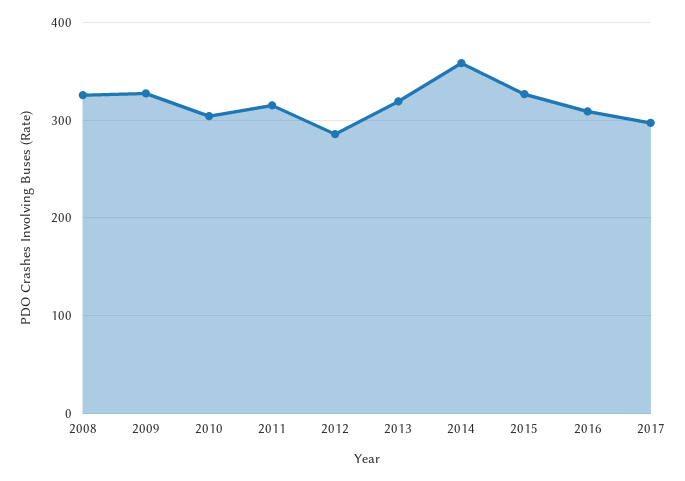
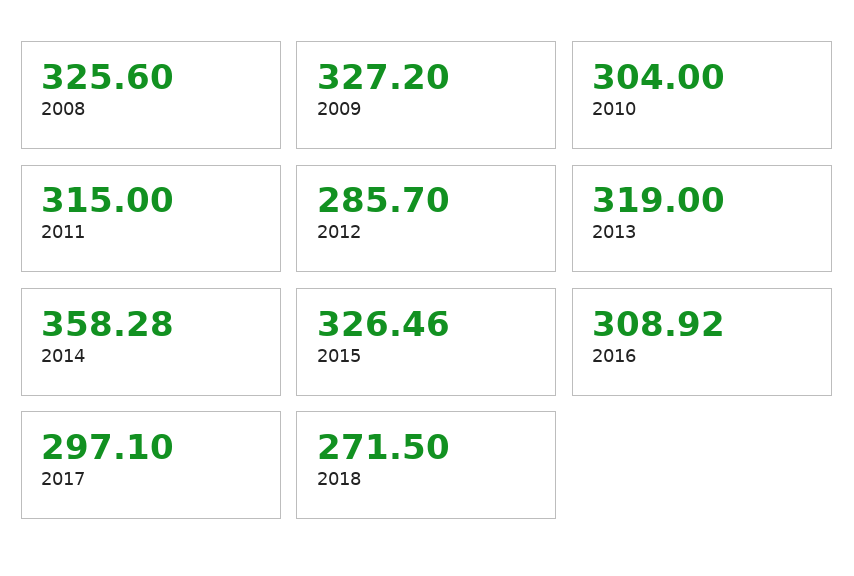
2018: none -> 271.5

